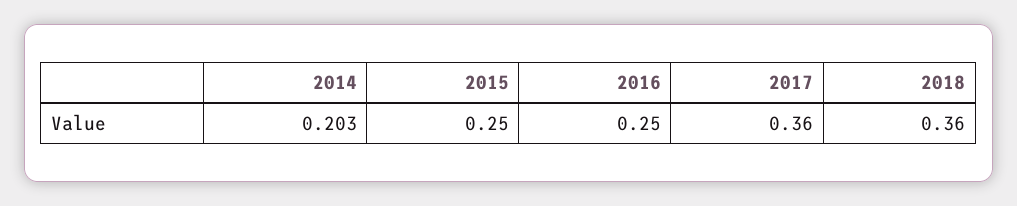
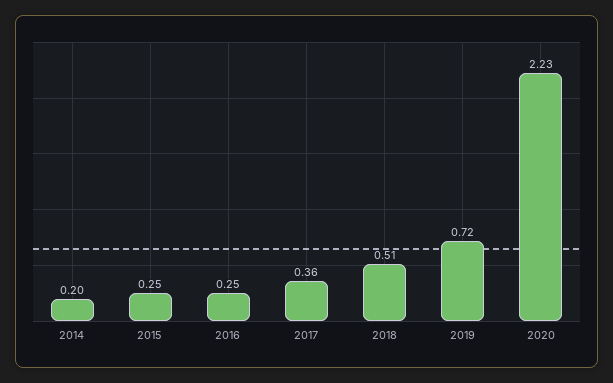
2018: 0.36 -> 0.51
2019: none -> 0.72
2020: none -> 2.23

